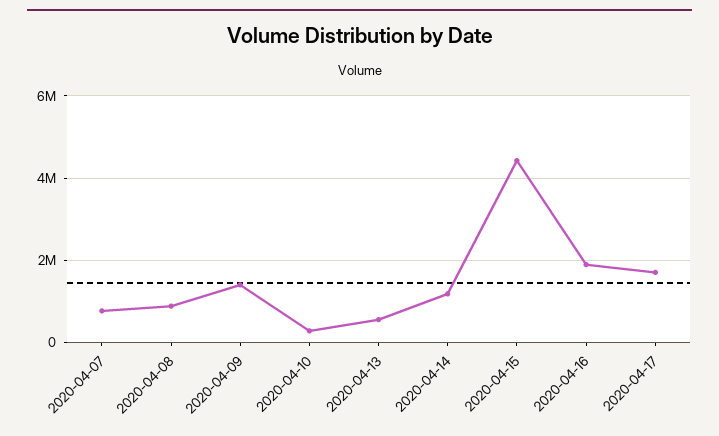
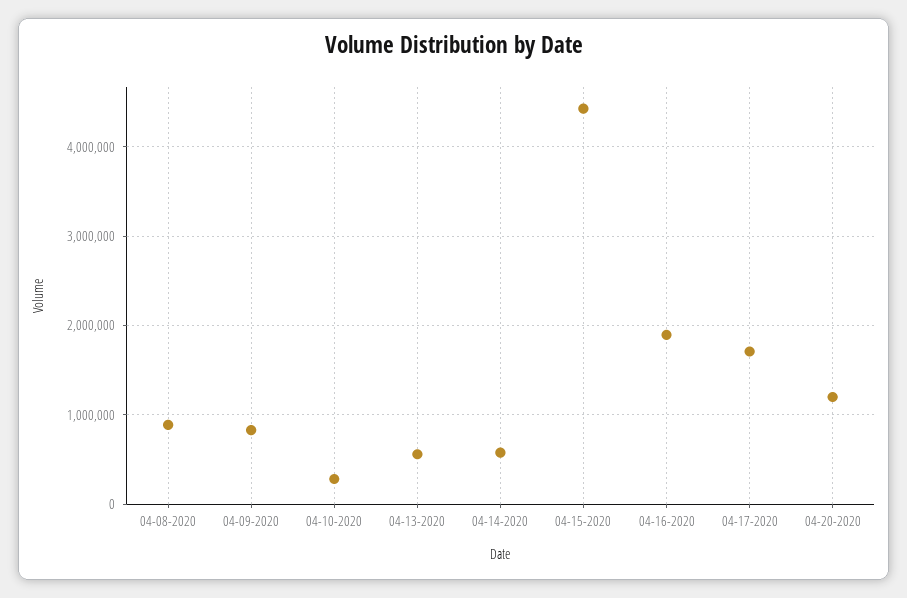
2020-04-07: 800000 -> none
2020-04-09: 1400000 -> 800000
2020-04-14: 1200000 -> 600000
04-20-2020: none -> 1200000

